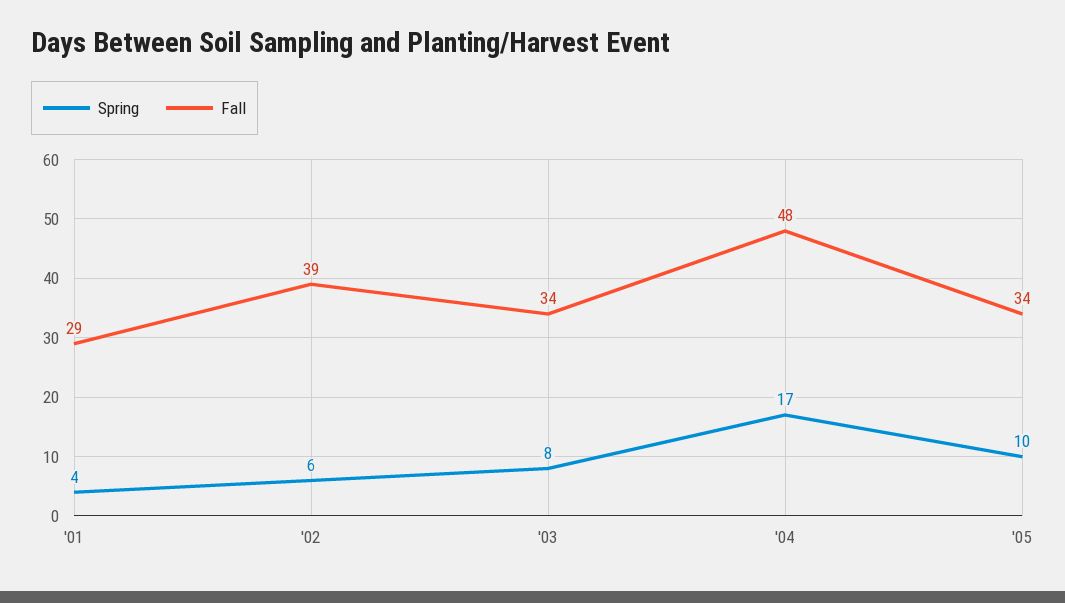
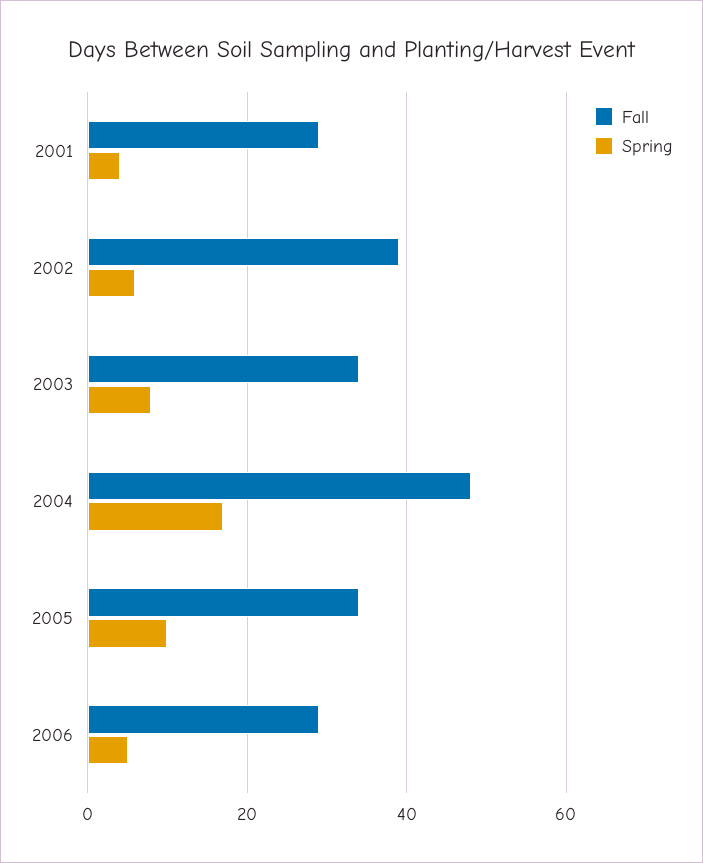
Fall, 2006: none -> 30
Spring, 2006: none -> 5

